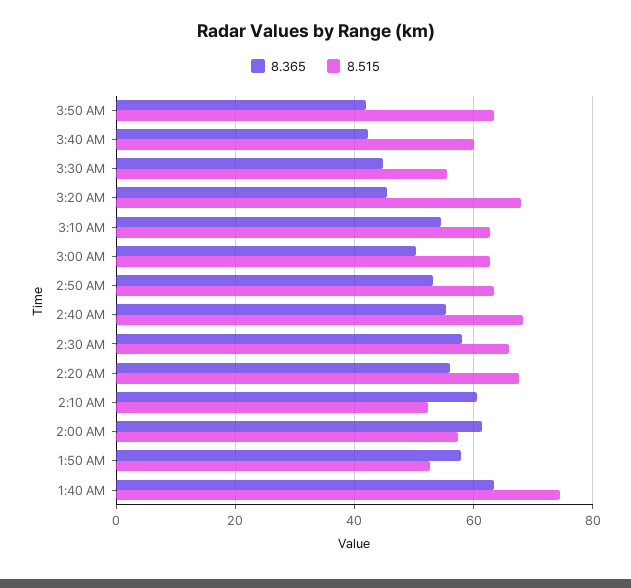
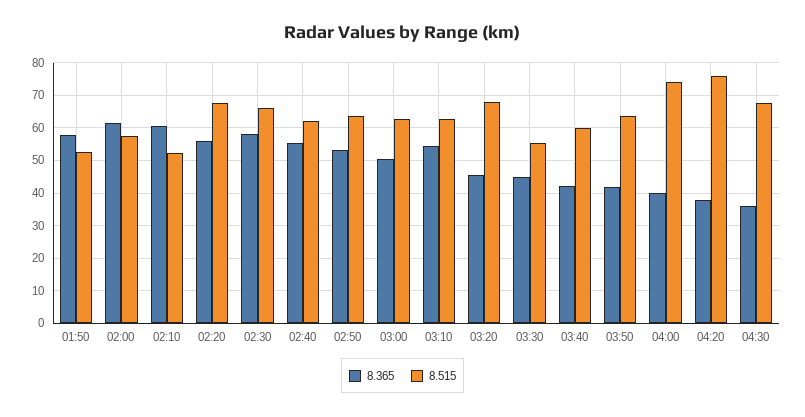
8.515, 2:40 AM: 68 -> 62
8.365, 1:40 AM: 64 -> none
8.515, 1:40 AM: 74 -> none
8.365, 04:00: none -> 40
8.515, 04:00: none -> 74
8.365, 04:20: none -> 38
8.515, 04:20: none -> 76
8.365, 04:30: none -> 36
8.515, 04:30: none -> 68

